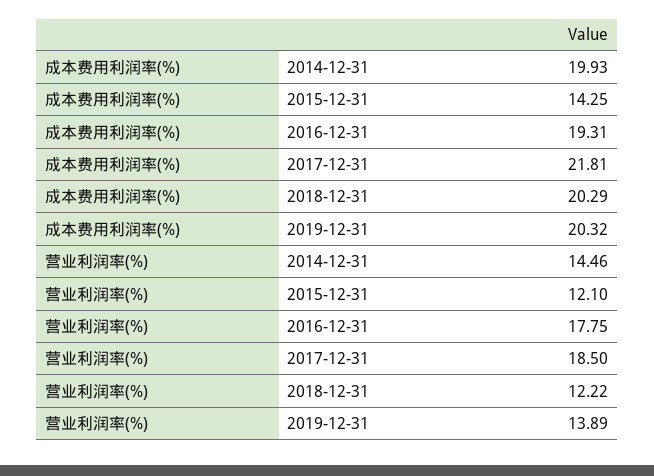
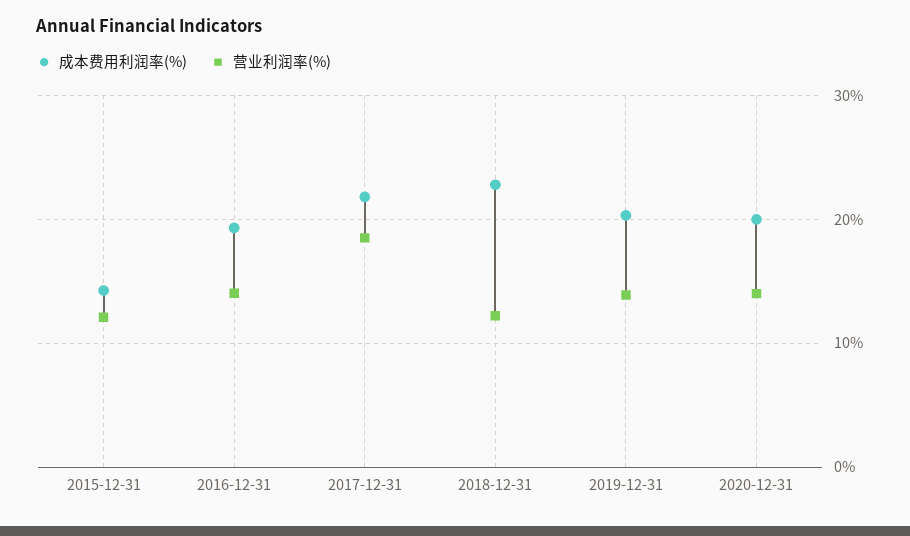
成本费用利润率(%), 2014-12-31: 19.93 -> none
成本费用利润率(%), 2018-12-31: 20.29 -> 23
营业利润率(%), 2014-12-31: 14.46 -> none
营业利润率(%), 2016-12-31: 17.75 -> 14
成本费用利润率(%), 2020-12-31: none -> 20
营业利润率(%), 2020-12-31: none -> 14

